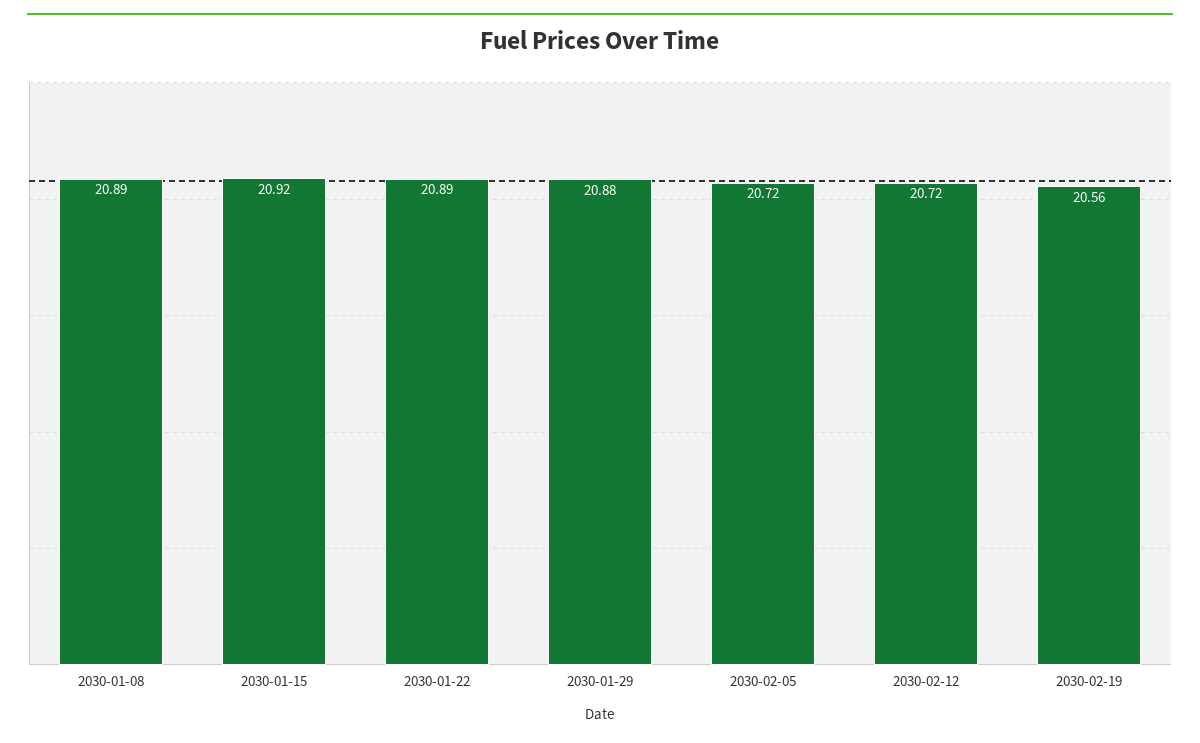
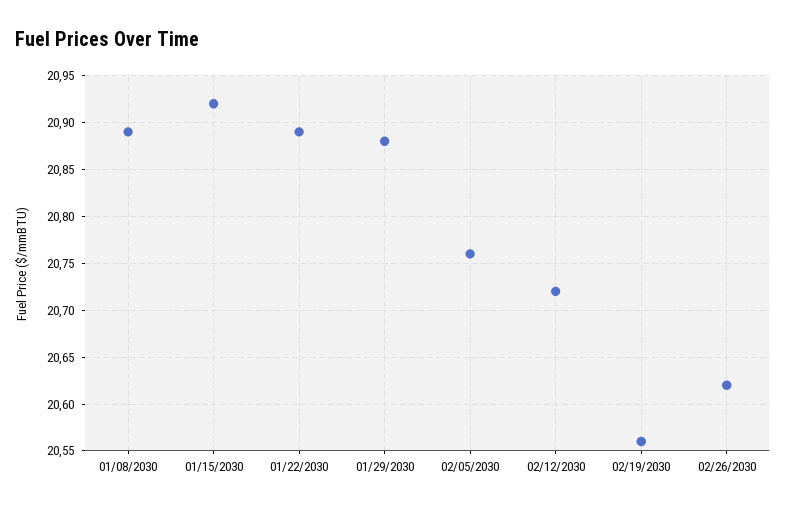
2030-02-05: 20.72 -> 20.76
02/26/2030: none -> 20.62

